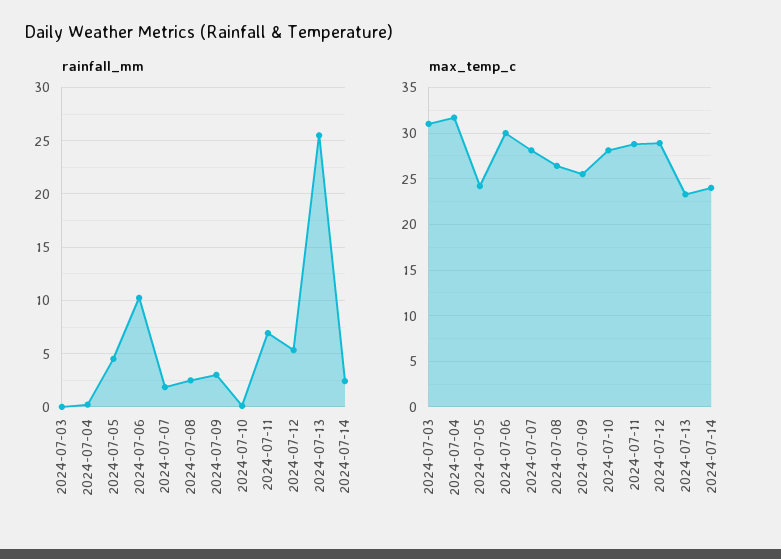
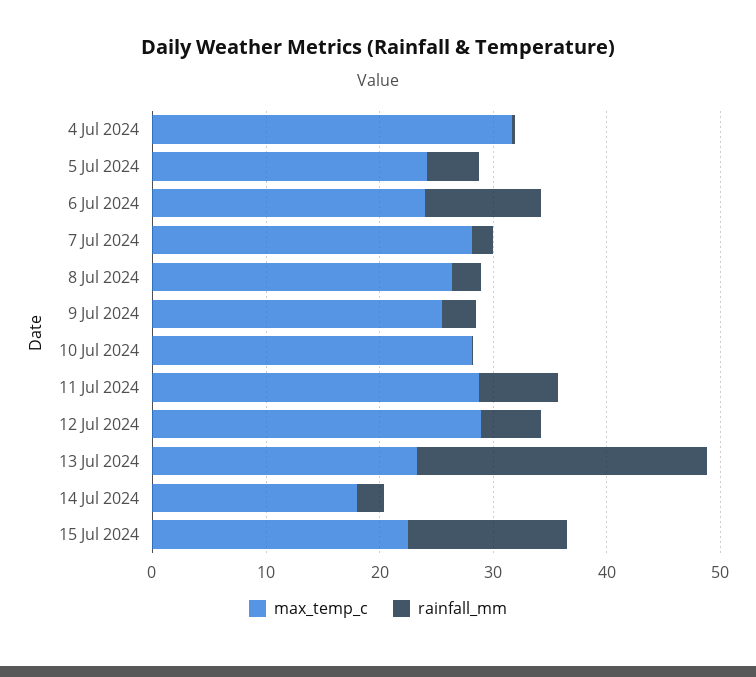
rainfall_mm, 2024-07-03: 0 -> none
max_temp_c, 2024-07-03: 31 -> none
max_temp_c, 2024-07-06: 30 -> 24
max_temp_c, 2024-07-14: 24 -> 18
max_temp_c, 15 Jul 2024: none -> 22
rainfall_mm, 15 Jul 2024: none -> 14

